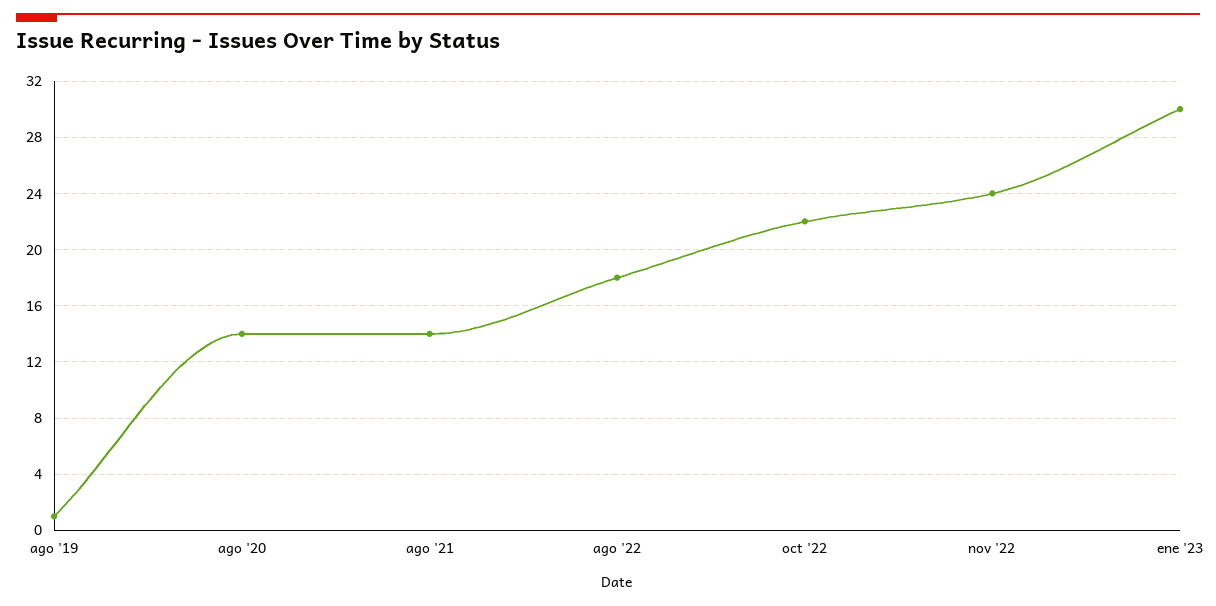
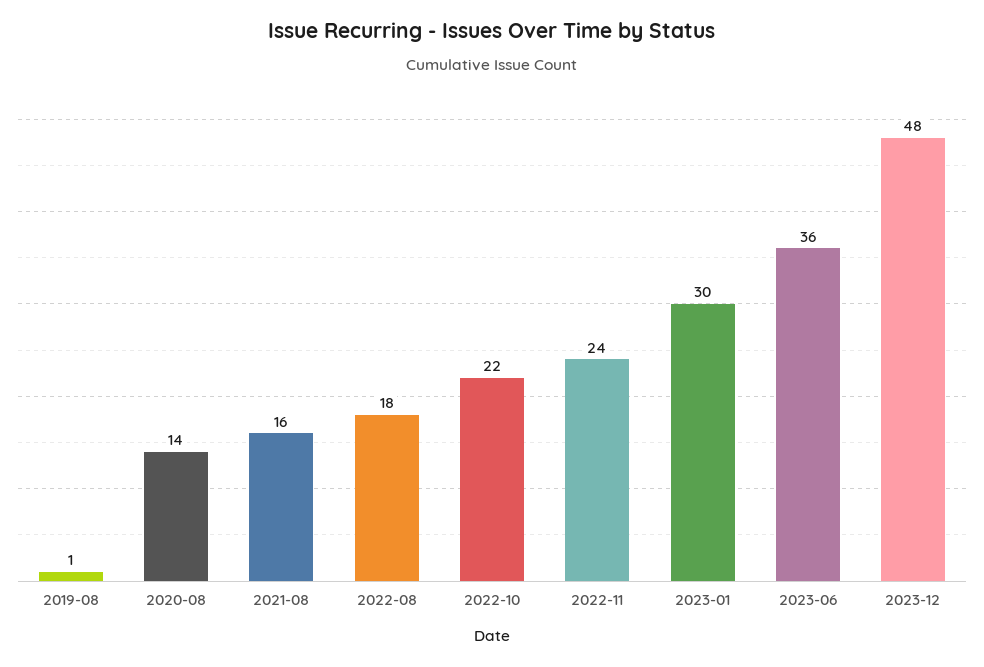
ago '21: 14 -> 16
2023-06: none -> 36
2023-12: none -> 48

